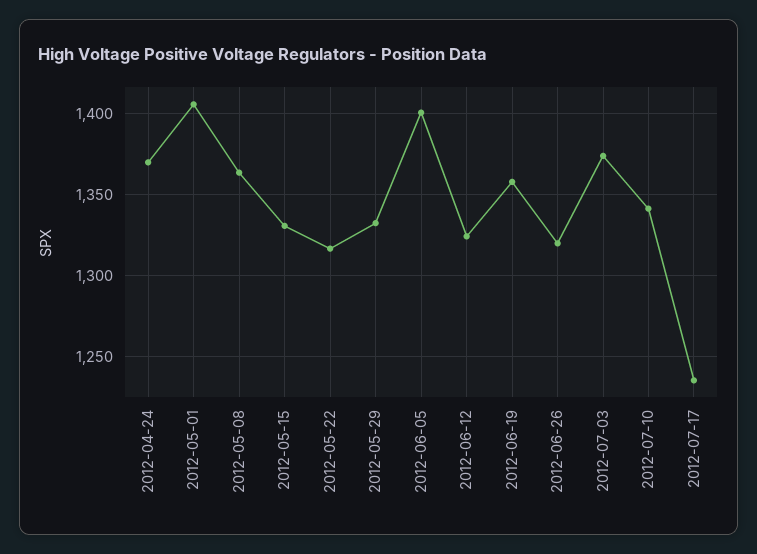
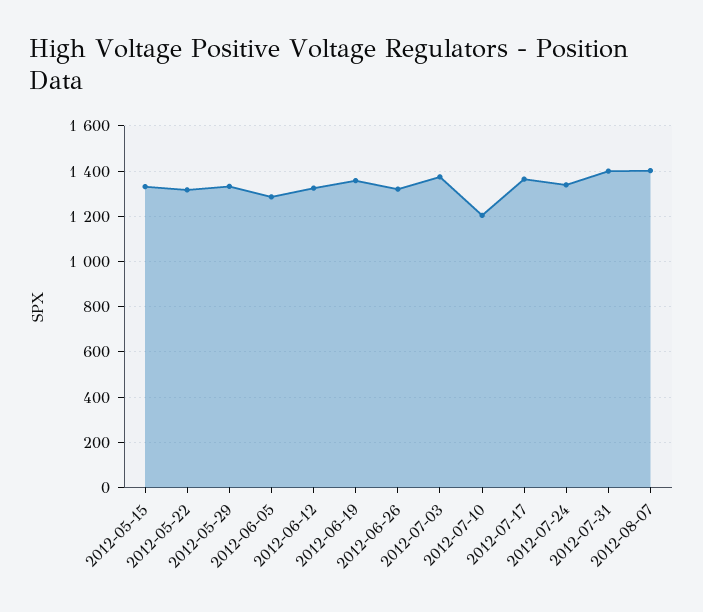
2012-04-24: 1370 -> none
2012-05-01: 1405 -> none
2012-05-08: 1365 -> none
2012-06-05: 1400 -> 1300
2012-07-10: 1340 -> 1200
2012-07-17: 1235 -> 1350
2012-07-24: none -> 1350
2012-07-31: none -> 1400
2012-08-07: none -> 1400

